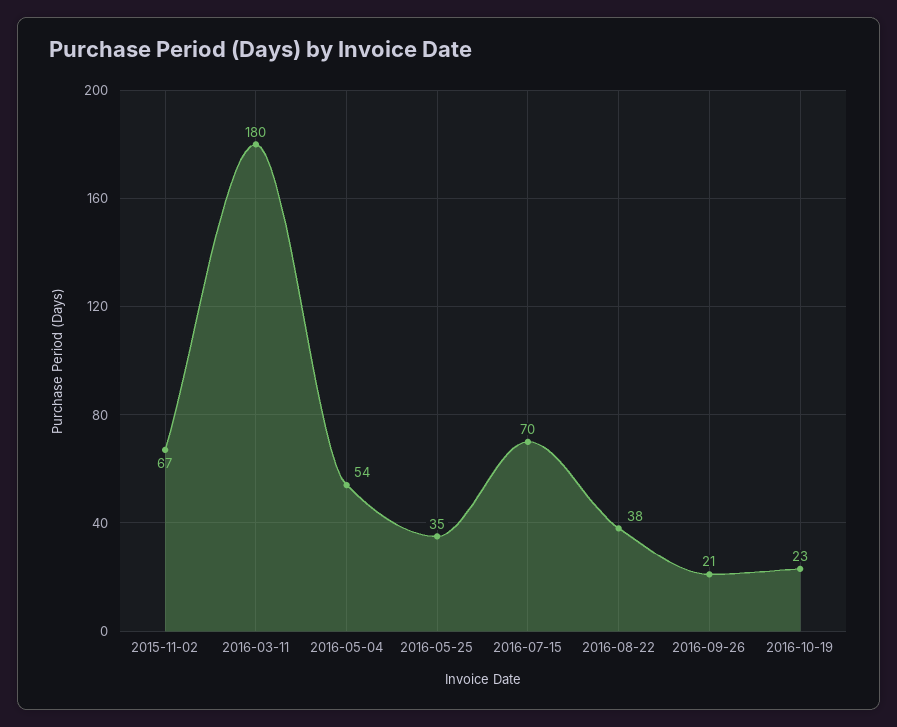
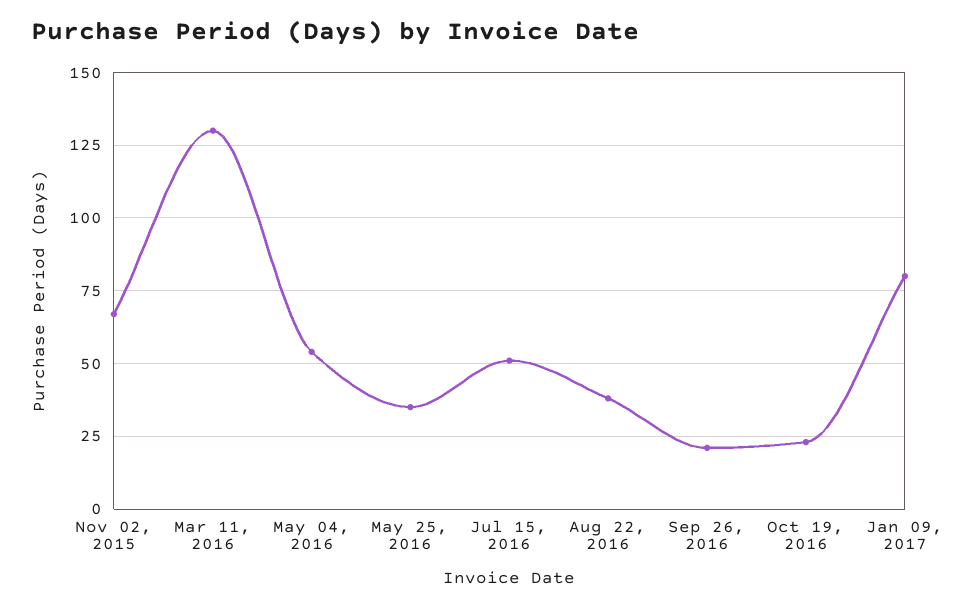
2016-03-11: 180 -> 130
2016-07-15: 70 -> 50
Jan 09, 2017: none -> 80

